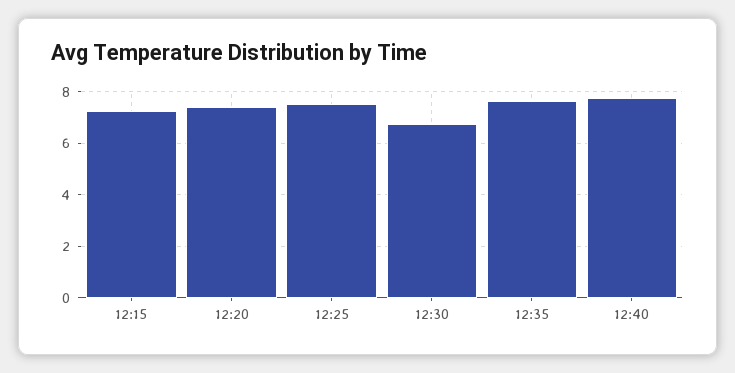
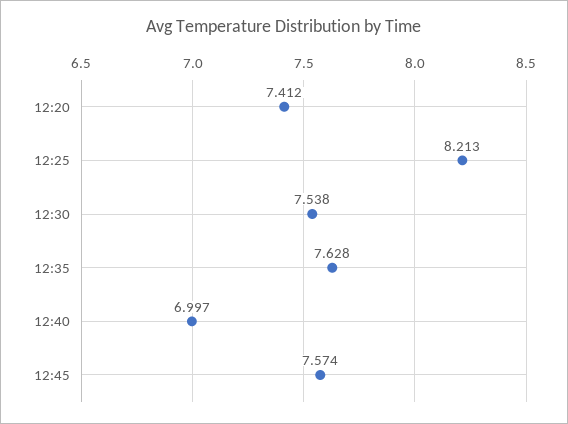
12:15: 7.25 -> none
12:25: 7.5 -> 8.213
12:30: 6.75 -> 7.538
12:40: 7.75 -> 6.997
12:45: none -> 7.574

